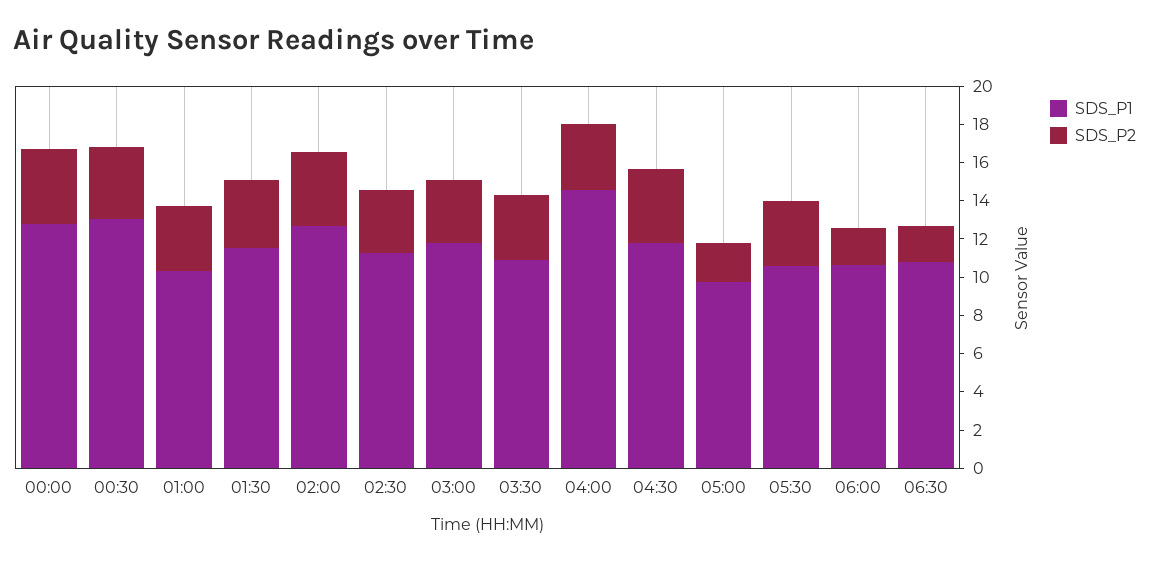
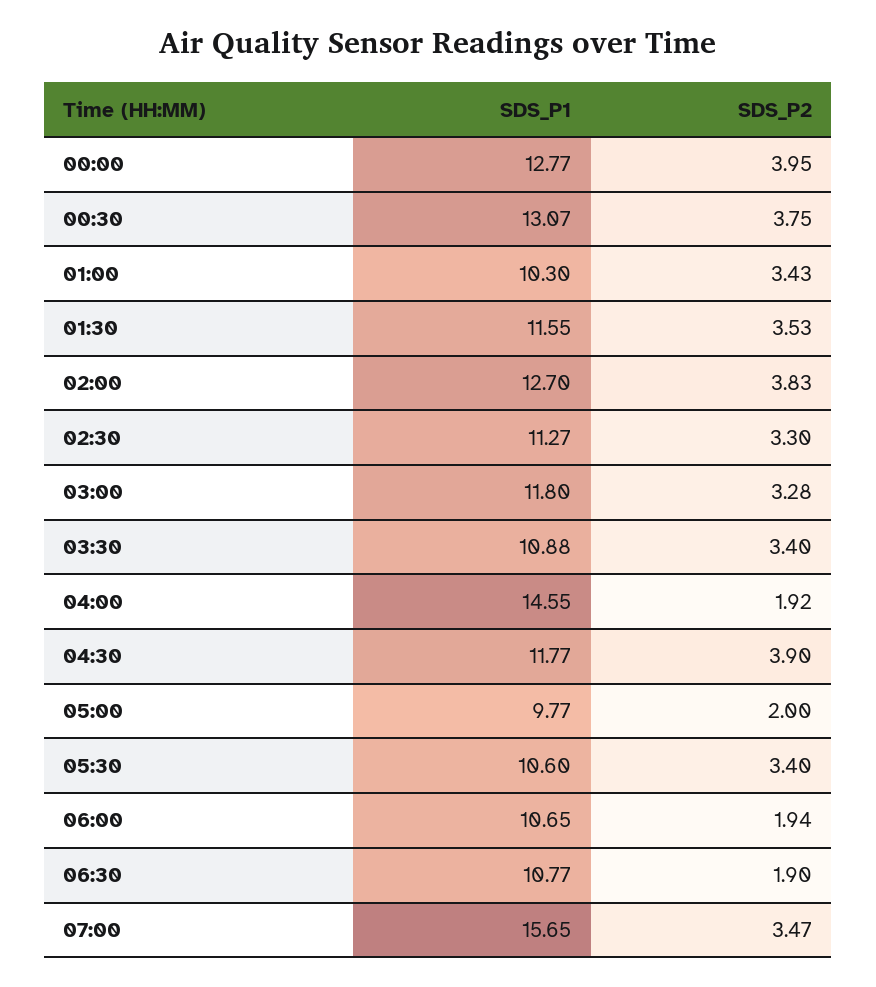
SDS_P2, 04:00: 3.5 -> 1.92
SDS_P1, 07:00: none -> 15.65
SDS_P2, 07:00: none -> 3.47

